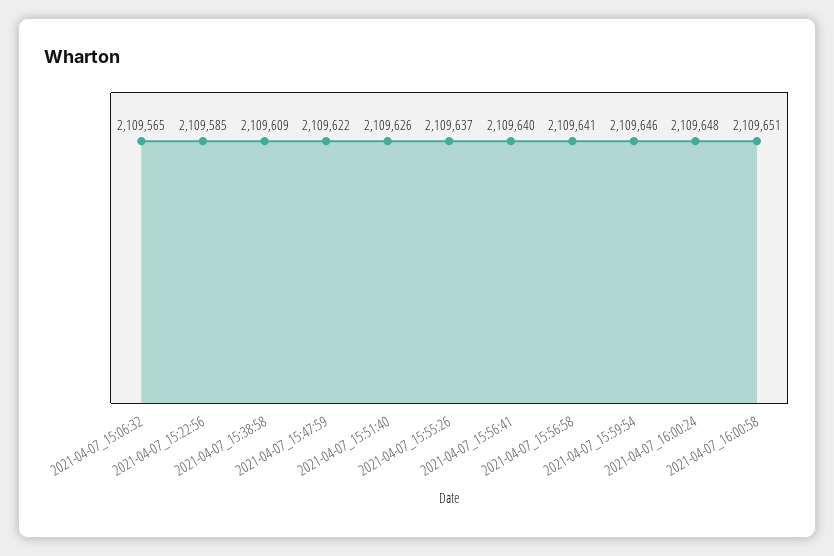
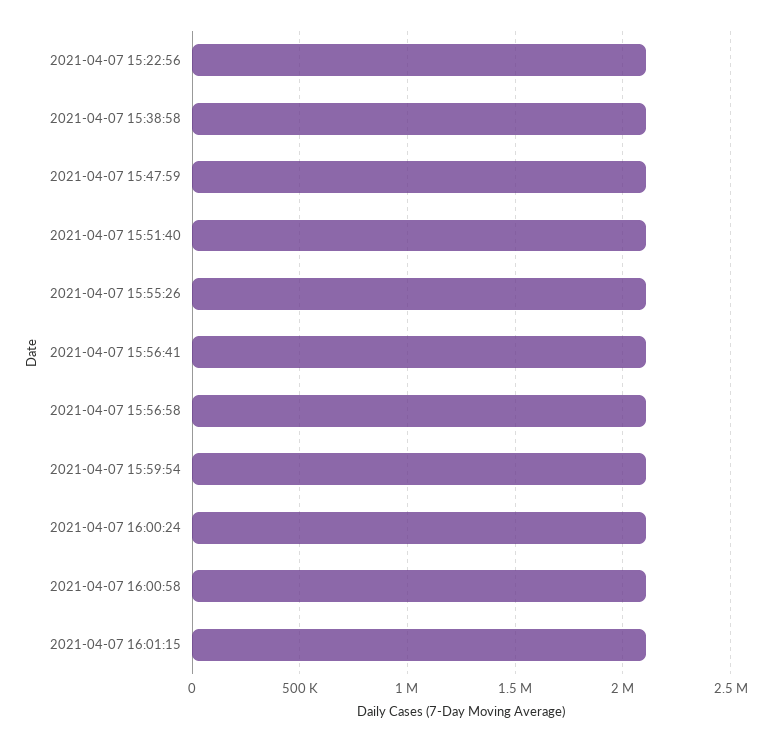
2021-04-07_15:06:32: 2109565 -> none
2021-04-07 16:01:15: none -> 2100000

